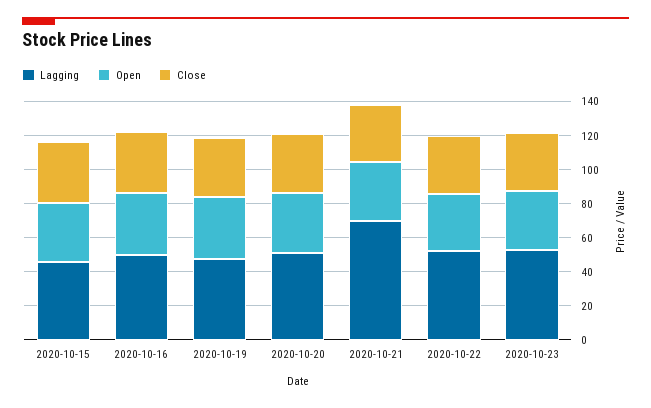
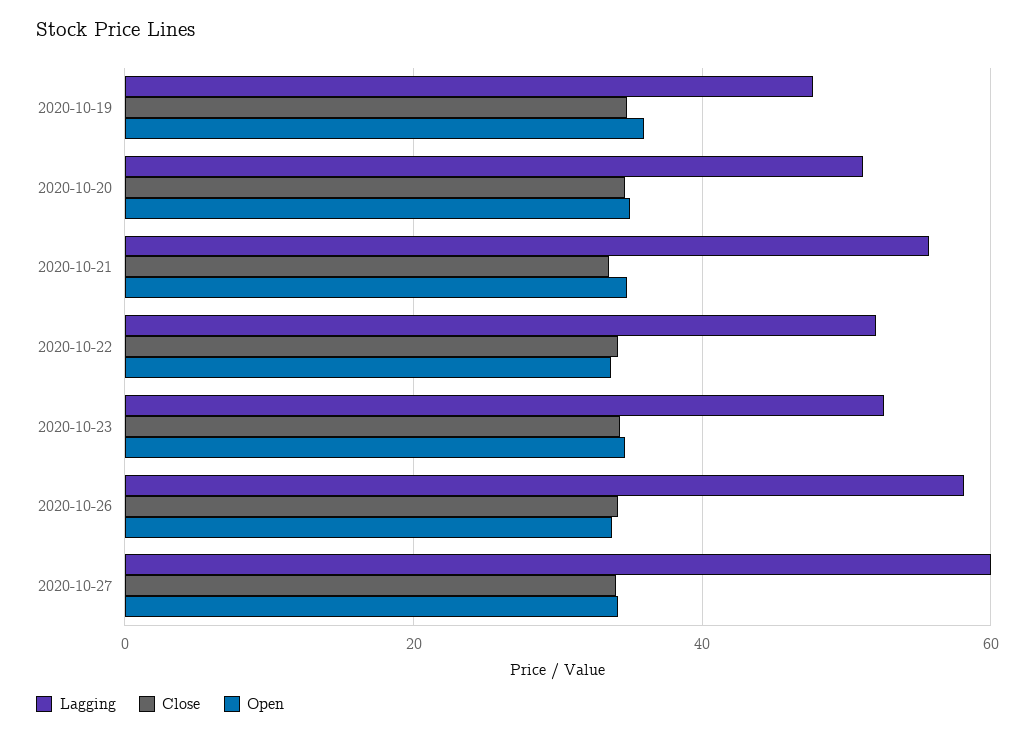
Lagging, 2020-10-15: 45 -> none
Open, 2020-10-15: 35 -> none
Close, 2020-10-15: 35 -> none
Lagging, 2020-10-16: 50 -> none
Open, 2020-10-16: 35 -> none
Close, 2020-10-16: 35 -> none
Lagging, 2020-10-21: 70 -> 56
Lagging, 2020-10-26: none -> 58
Close, 2020-10-26: none -> 34
Open, 2020-10-26: none -> 34
Lagging, 2020-10-27: none -> 60
Close, 2020-10-27: none -> 34
Open, 2020-10-27: none -> 34

